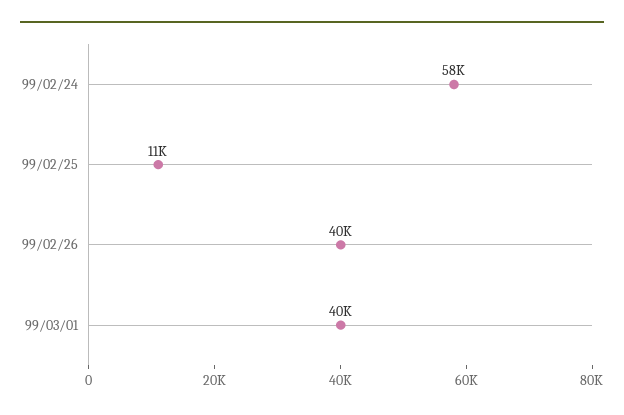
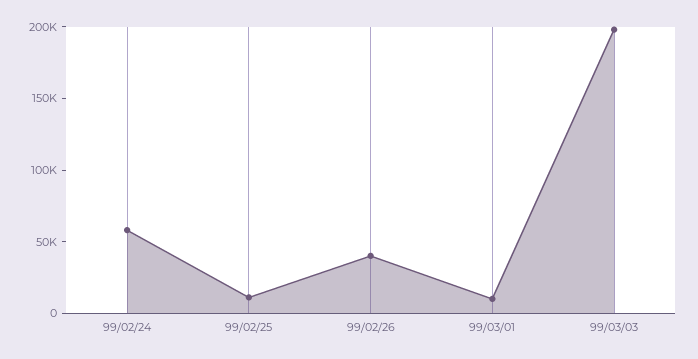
99/03/01: 40000 -> 10000
99/03/03: none -> 200000

